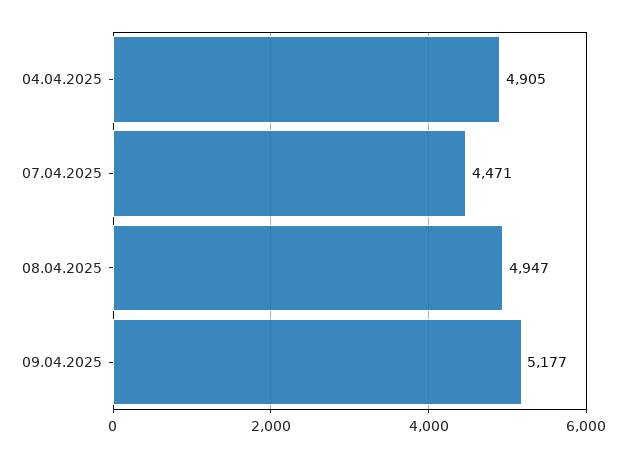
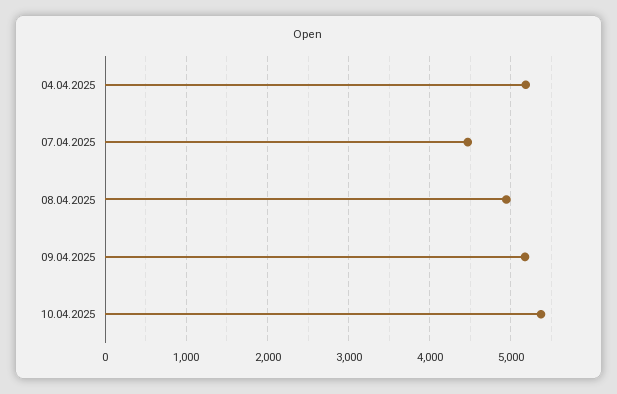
04.04.2025: 4905 -> 5200
10.04.2025: none -> 5400

